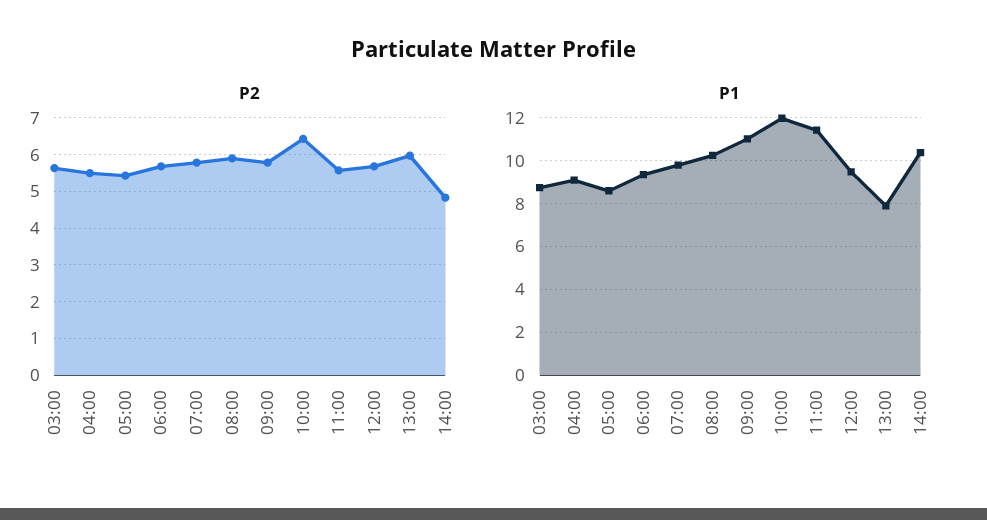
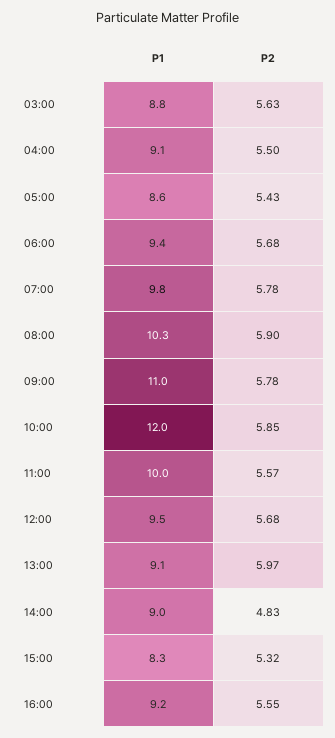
P2, 10:00: 6.4 -> 5.85
P1, 11:00: 11.5 -> 10
P1, 13:00: 8 -> 9.1
P1, 14:00: 10.5 -> 9
P1, 15:00: none -> 8.3
P2, 15:00: none -> 5.32
P1, 16:00: none -> 9.2
P2, 16:00: none -> 5.55

